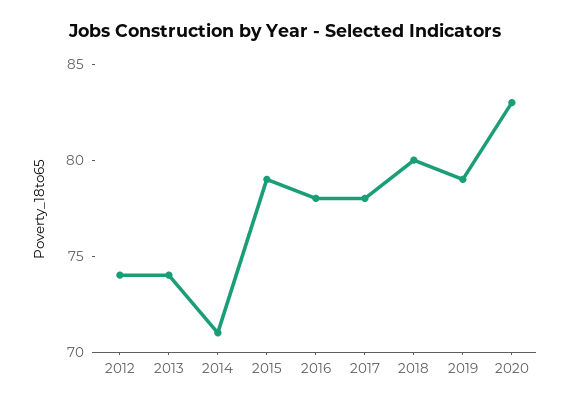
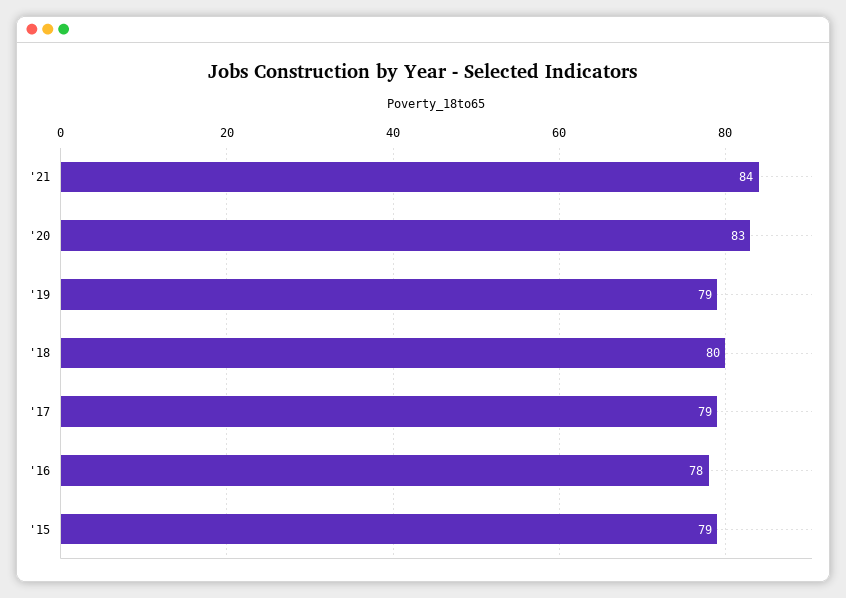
2012: 74 -> none
2013: 74 -> none
2014: 71 -> none
2017: 78 -> 79
'21: none -> 84

